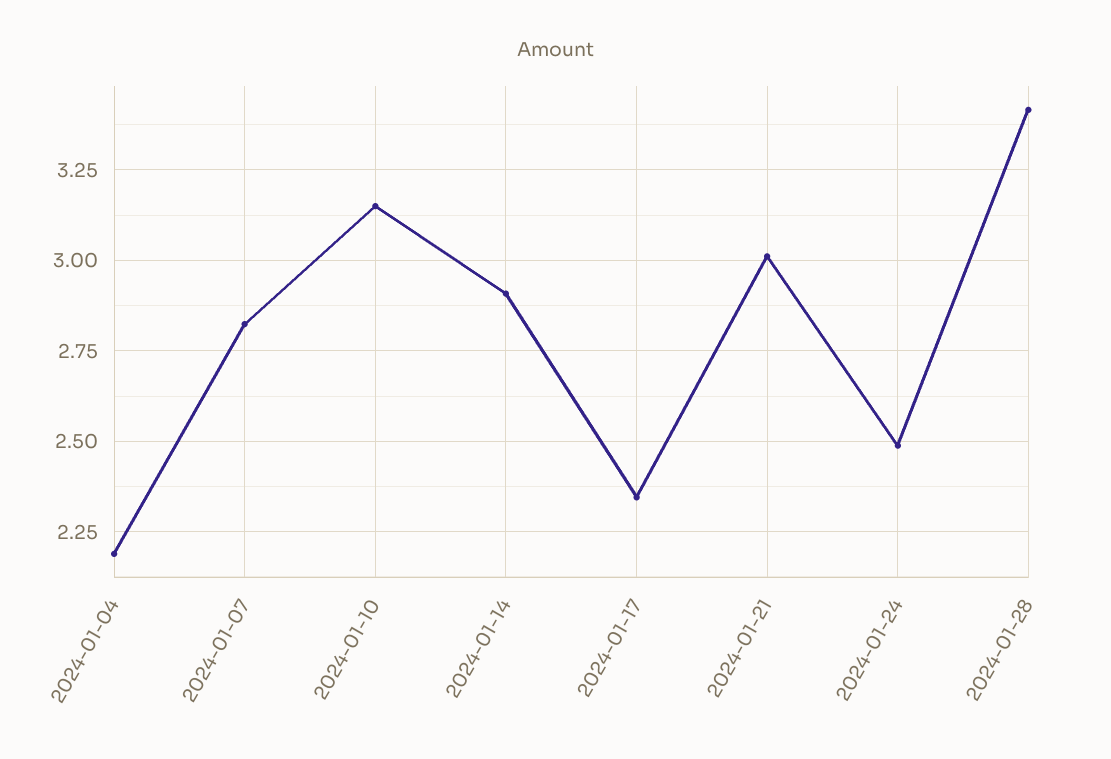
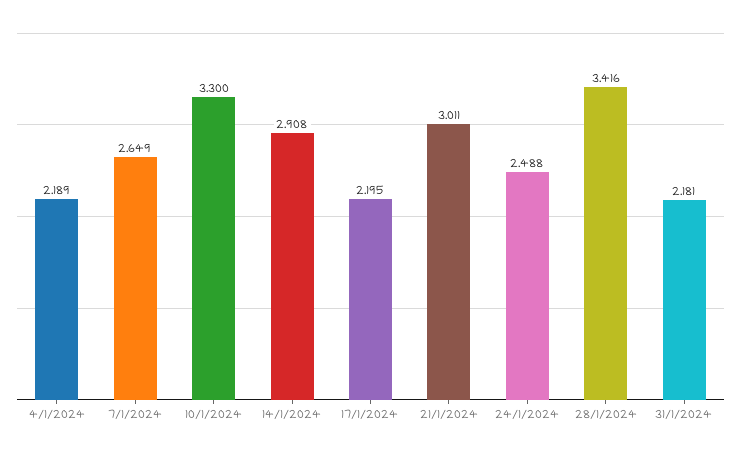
2024-01-07: 2.825 -> 2.649
2024-01-10: 3.15 -> 3.3
2024-01-17: 2.35 -> 2.195
31/1/2024: none -> 2.181

